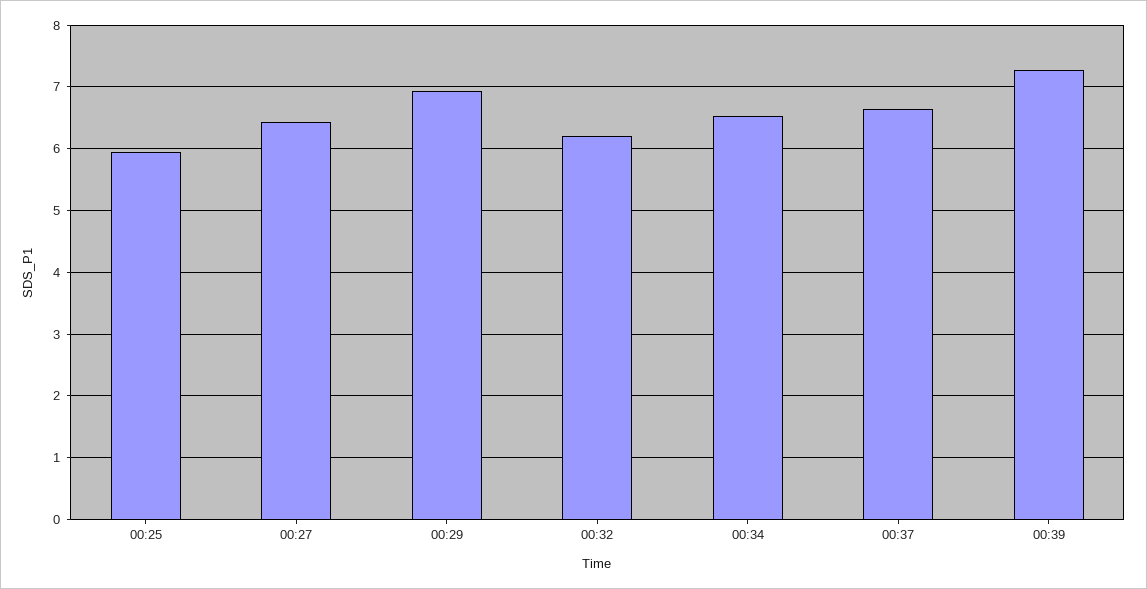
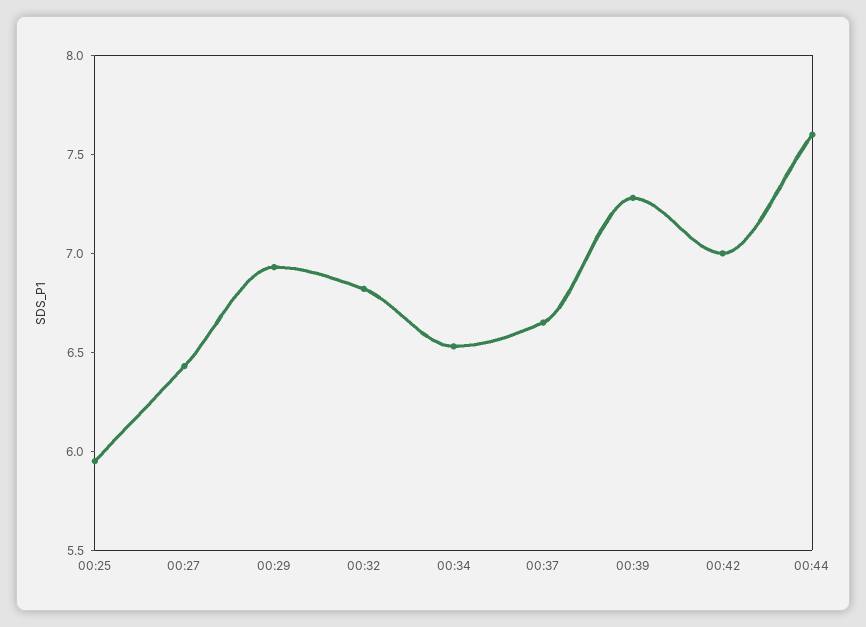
00:32: 6.2 -> 6.8
00:42: none -> 7
00:44: none -> 7.6

